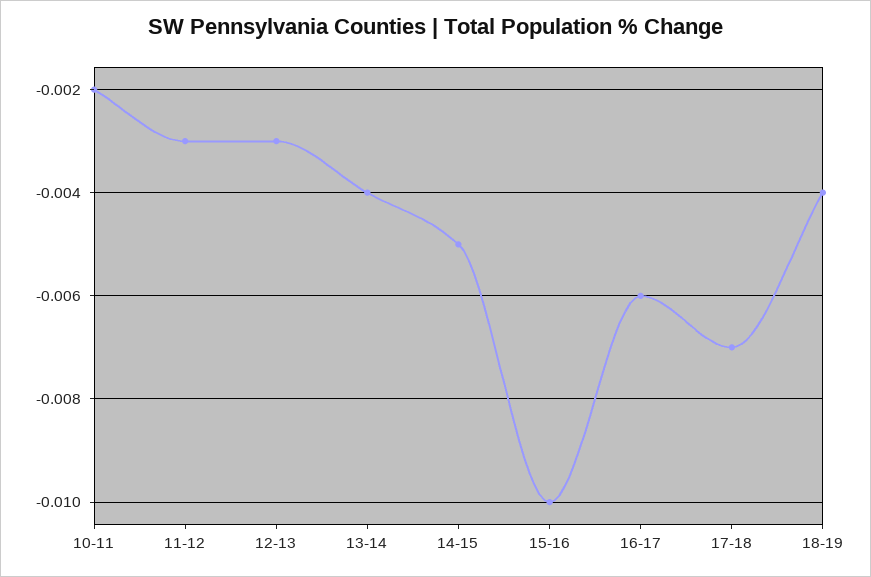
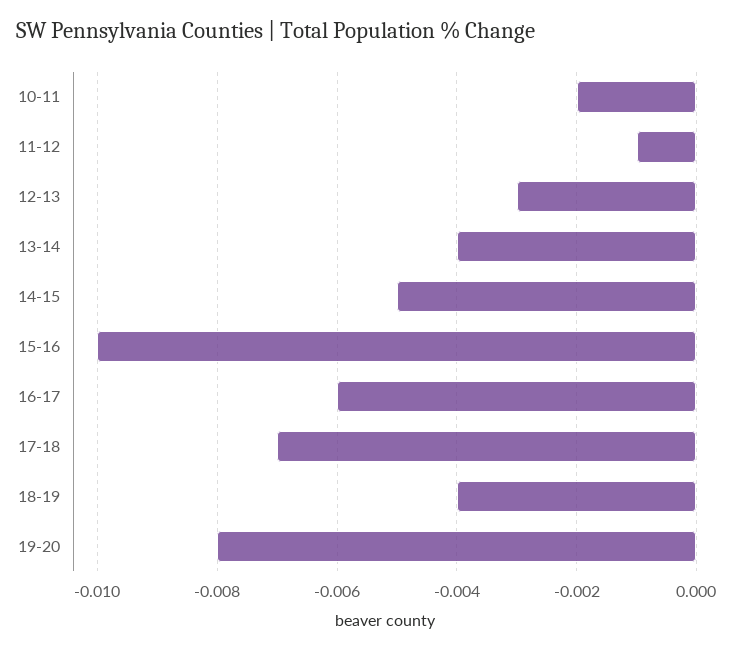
11-12: -0.003 -> -0.001
19-20: none -> -0.008

